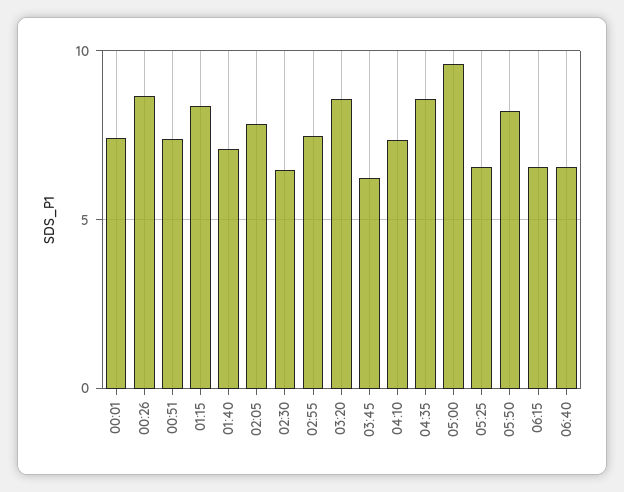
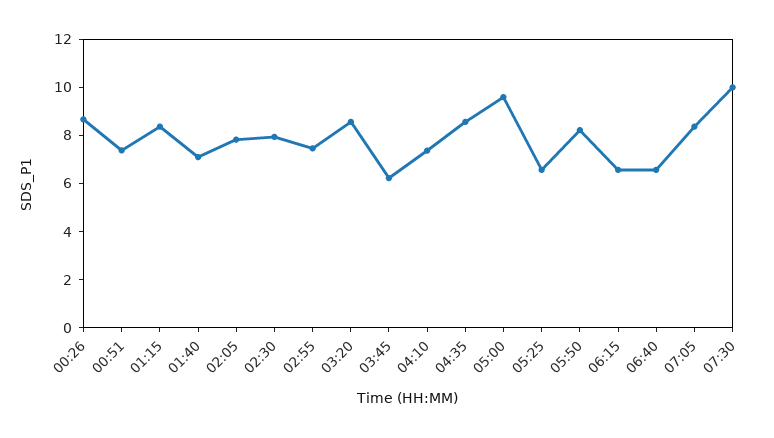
00:01: 7.5 -> none
02:30: 6.5 -> 8
07:05: none -> 8.5
07:30: none -> 10

